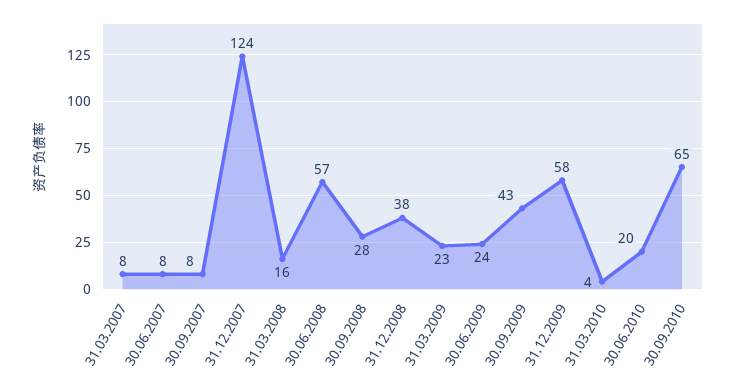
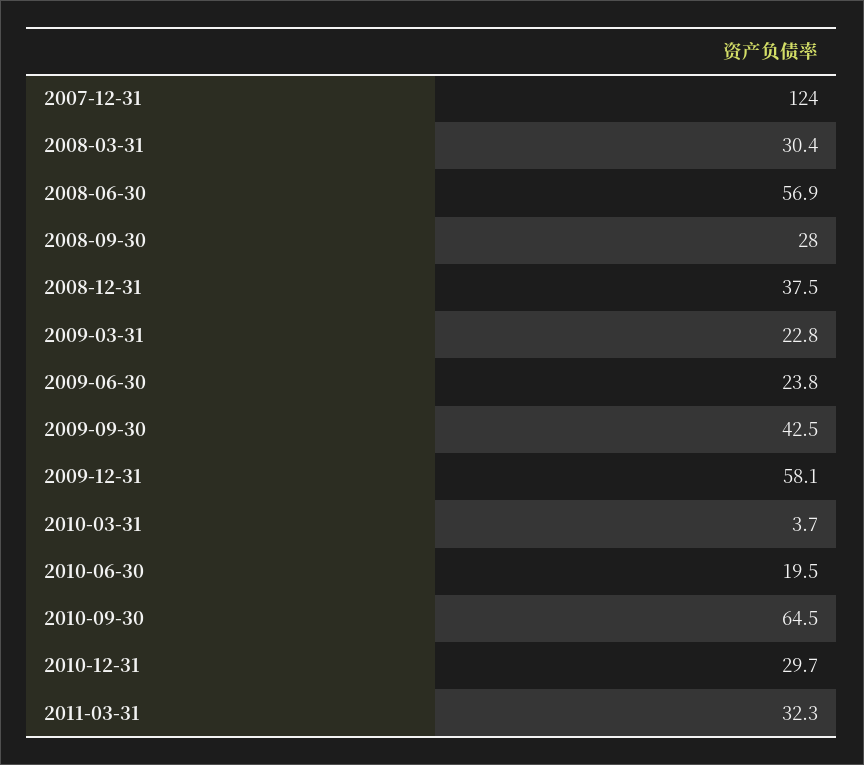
31.03.2007: 8 -> none
30.06.2007: 8 -> none
30.09.2007: 8 -> none
31.03.2008: 16 -> 30.4
2010-12-31: none -> 29.7
2011-03-31: none -> 32.3

